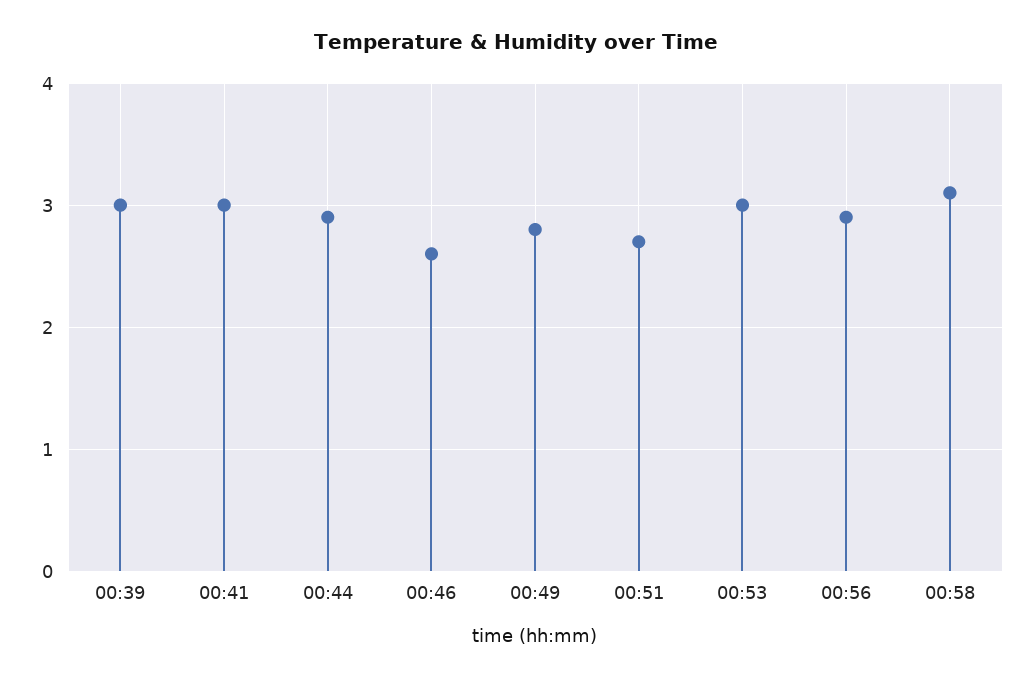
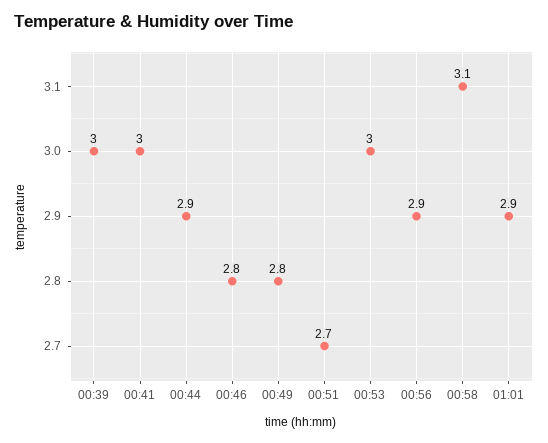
00:46: 2.6 -> 2.8
01:01: none -> 2.9

